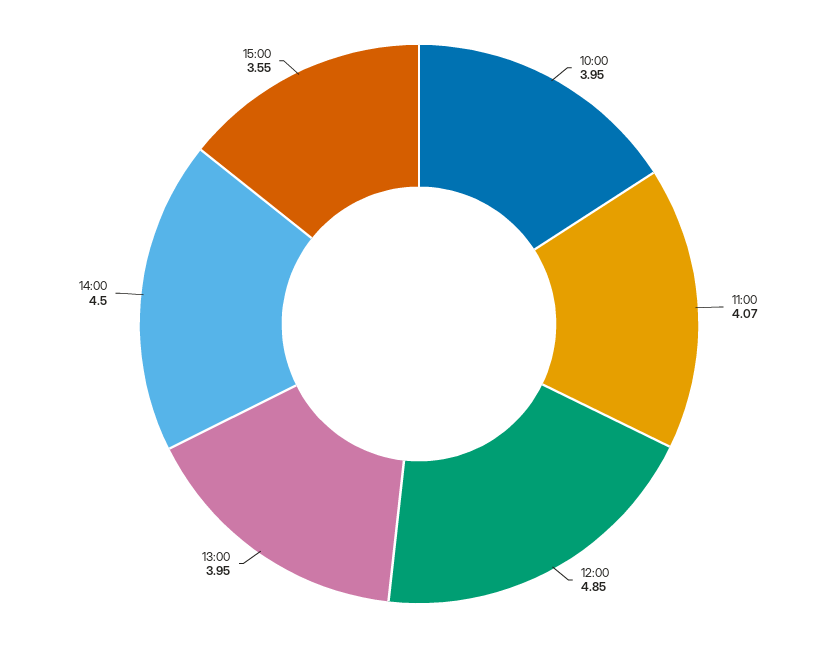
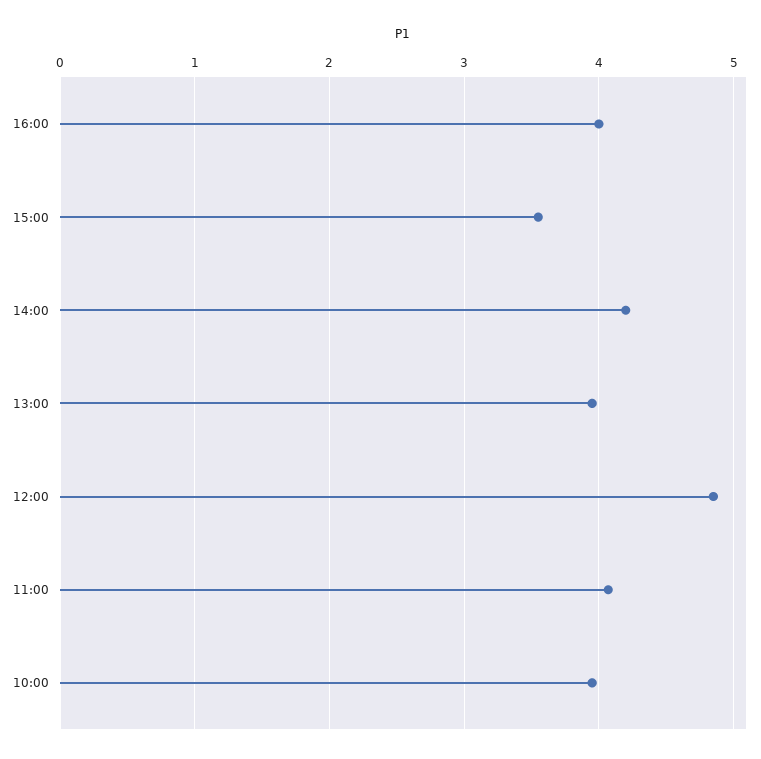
14:00: 4.5 -> 4.2
16:00: none -> 4

